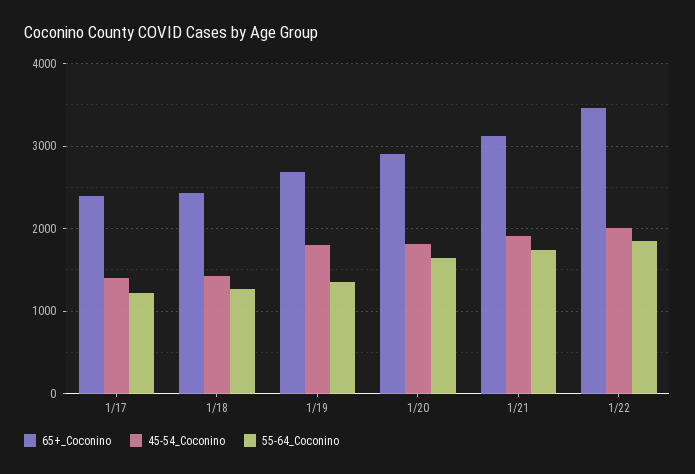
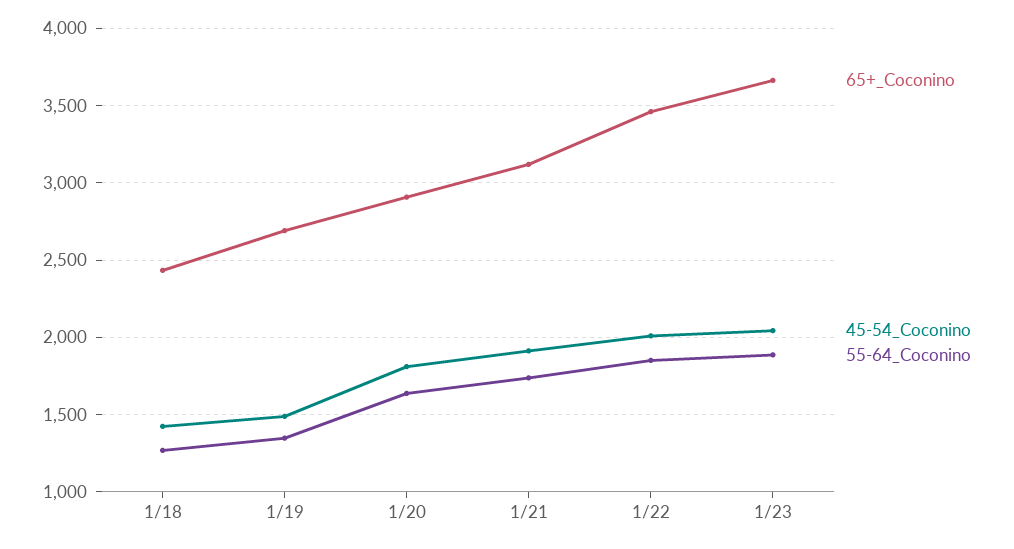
65+_Coconino, 1/17: 2400 -> none
45-54_Coconino, 1/17: 1400 -> none
55-64_Coconino, 1/17: 1200 -> none
45-54_Coconino, 1/19: 1800 -> 1500
65+_Coconino, 1/23: none -> 3650
45-54_Coconino, 1/23: none -> 2050
55-64_Coconino, 1/23: none -> 1900

